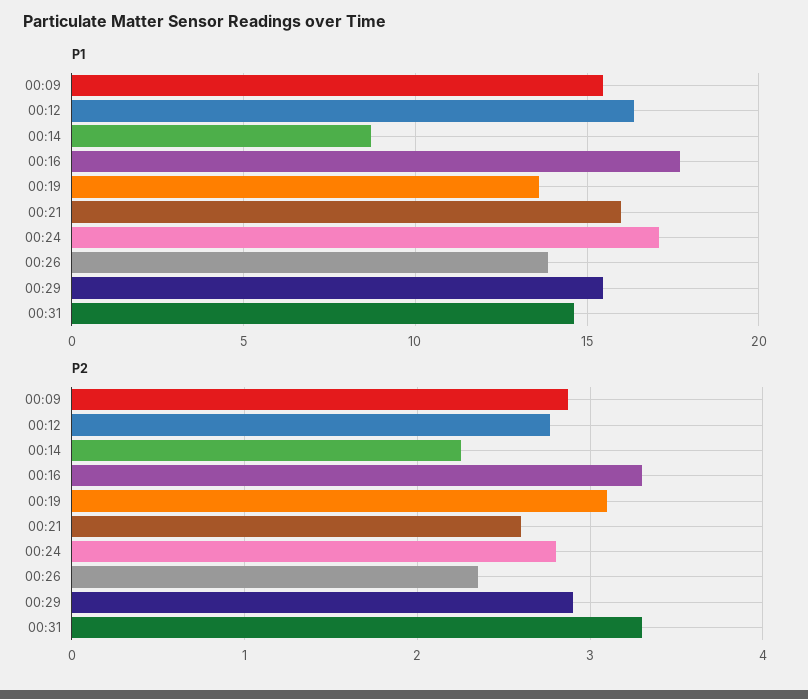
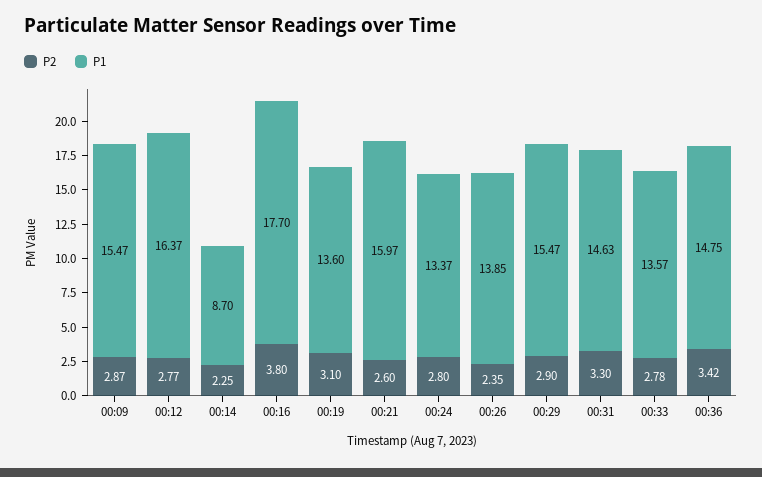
P1, 00:24: 17 -> 13.37
P2, 00:16: 3.3 -> 3.8
P2, 00:33: none -> 2.78
P1, 00:33: none -> 13.57
P2, 00:36: none -> 3.42
P1, 00:36: none -> 14.75

